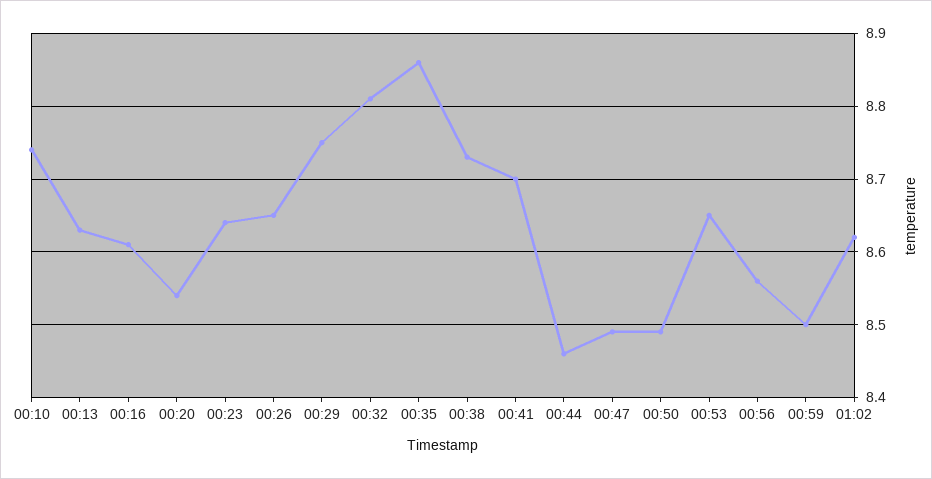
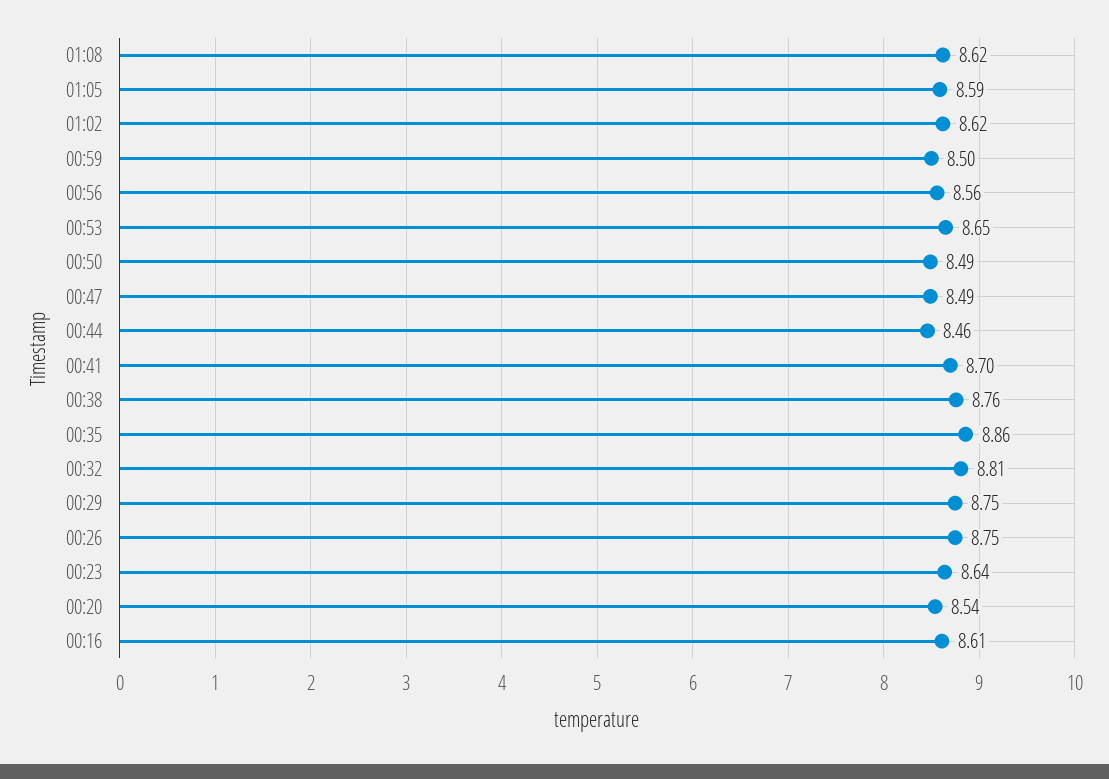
00:10: 8.74 -> none
00:13: 8.63 -> none
00:26: 8.65 -> 8.75
00:38: 8.73 -> 8.76
01:08: none -> 8.62
01:05: none -> 8.59

